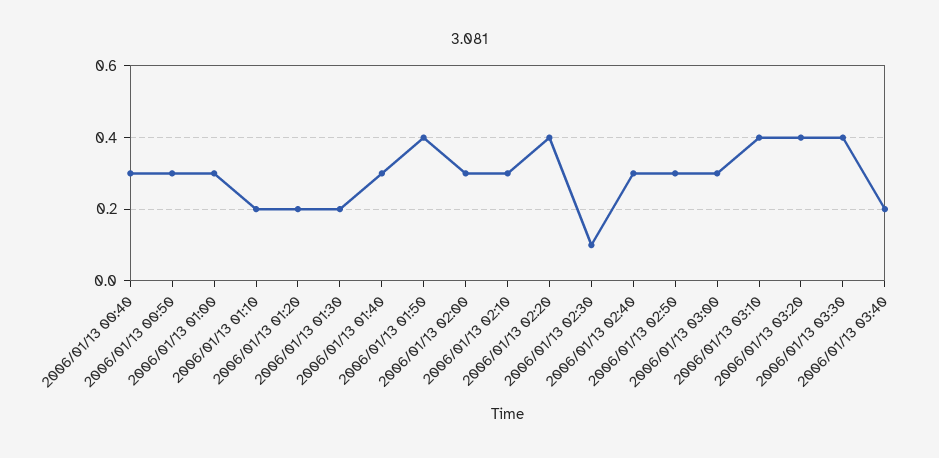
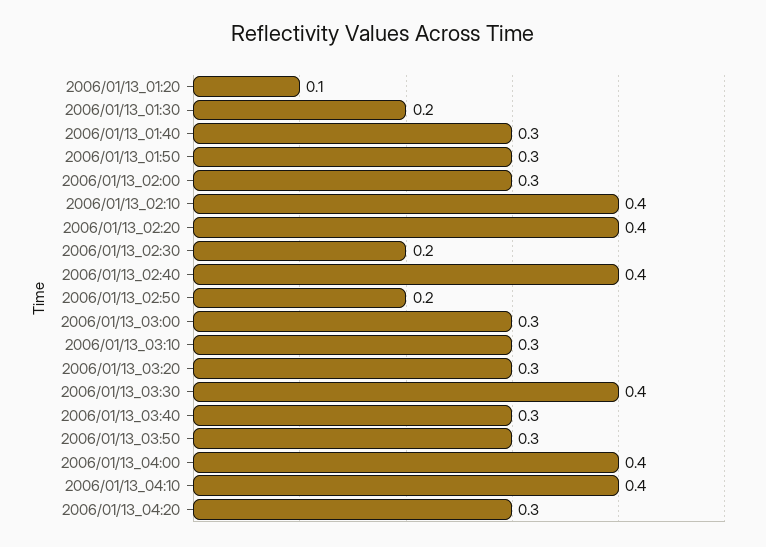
2006/01/13 00:40: 0.3 -> none
2006/01/13 00:50: 0.3 -> none
2006/01/13 01:00: 0.3 -> none
2006/01/13 01:10: 0.2 -> none
2006/01/13 01:20: 0.2 -> 0.1
2006/01/13 01:50: 0.4 -> 0.3
2006/01/13 02:10: 0.3 -> 0.4
2006/01/13 02:30: 0.1 -> 0.2
2006/01/13 02:40: 0.3 -> 0.4
2006/01/13 02:50: 0.3 -> 0.2
2006/01/13 03:10: 0.4 -> 0.3
2006/01/13 03:20: 0.4 -> 0.3
2006/01/13 03:40: 0.2 -> 0.3
2006/01/13_03:50: none -> 0.3
2006/01/13_04:00: none -> 0.4
2006/01/13_04:10: none -> 0.4
2006/01/13_04:20: none -> 0.3

